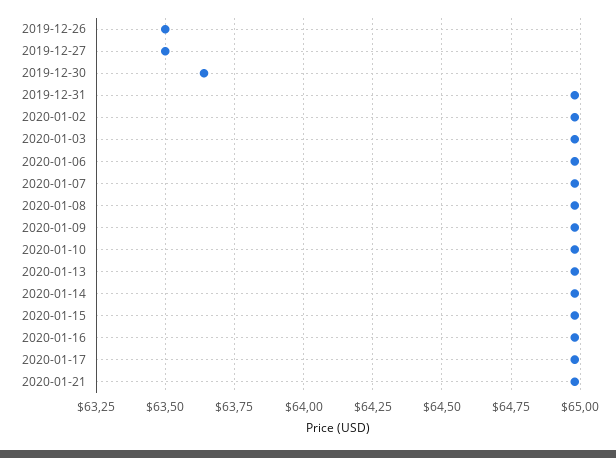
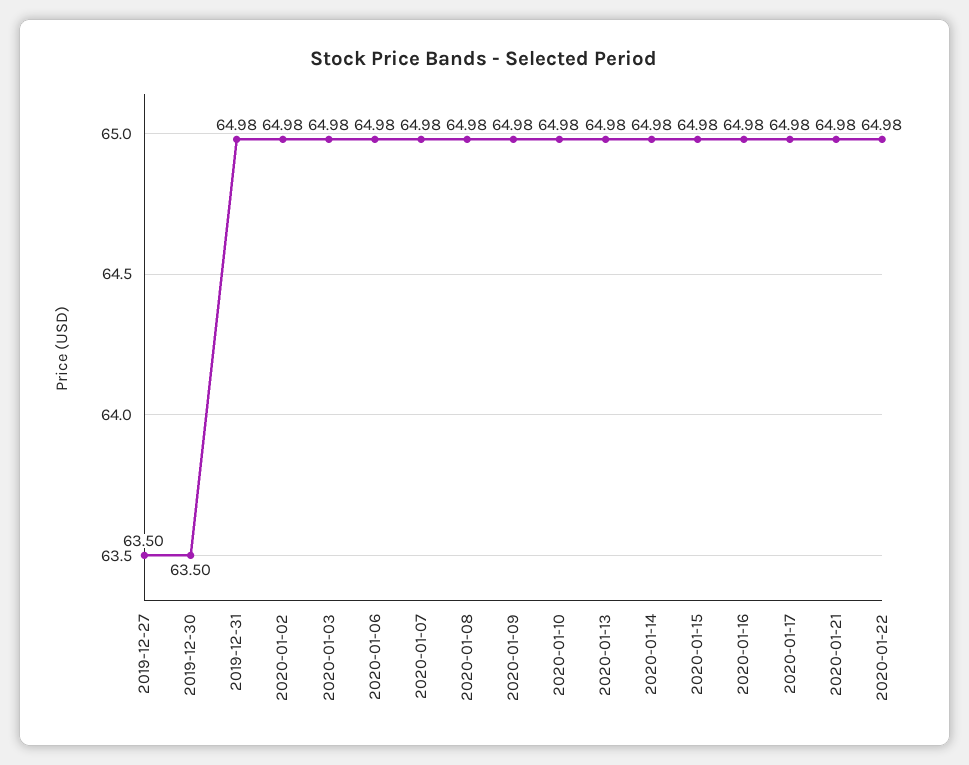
2019-12-26: 63.5 -> none
2019-12-30: 63.65 -> 63.5
2020-01-22: none -> 64.98

